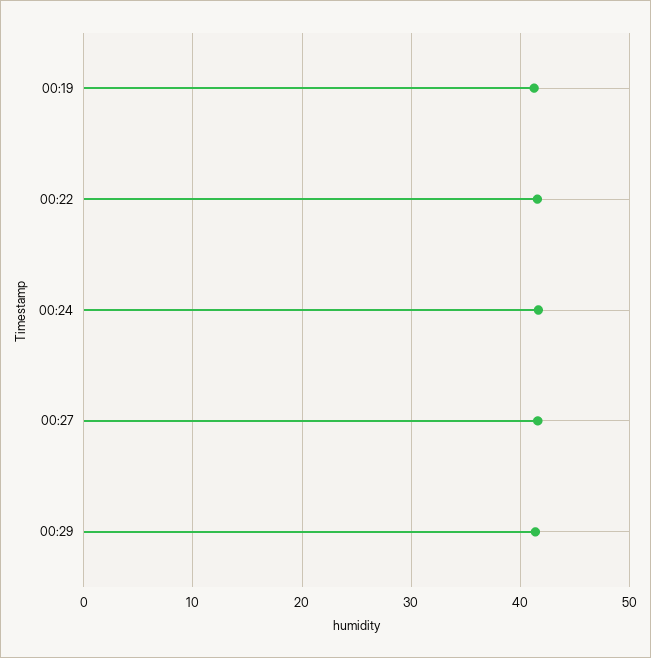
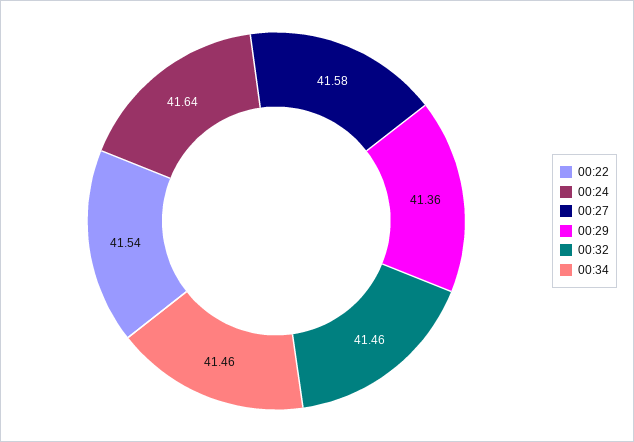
00:19: 41 -> none
00:32: none -> 41.46
00:34: none -> 41.46

